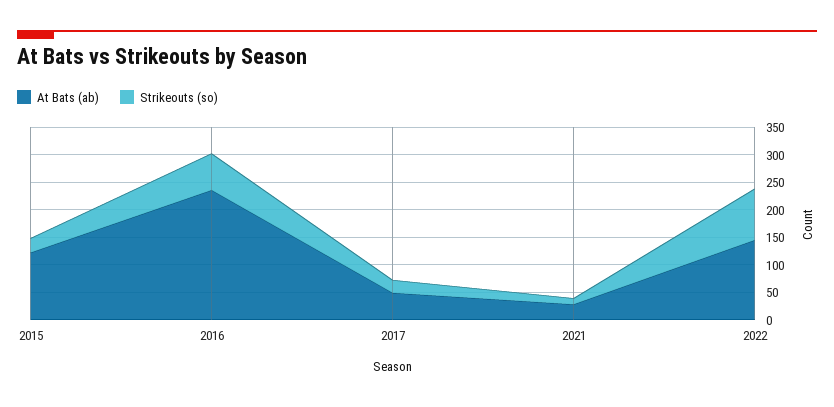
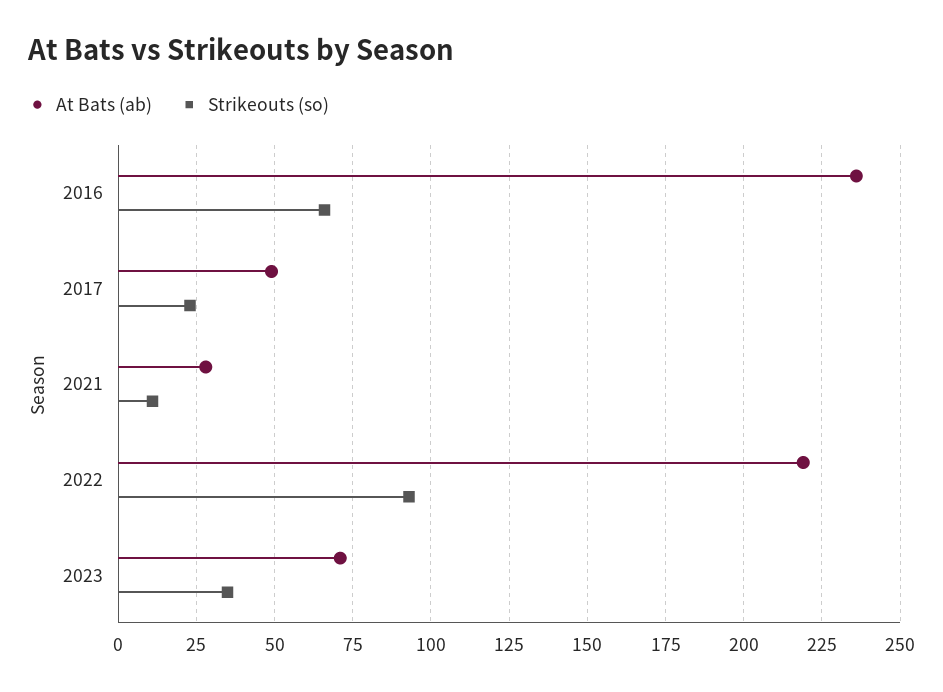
At Bats (ab), 2015: 125 -> none
Strikeouts (so), 2015: 25 -> none
At Bats (ab), 2022: 150 -> 220
At Bats (ab), 2023: none -> 70
Strikeouts (so), 2023: none -> 35

